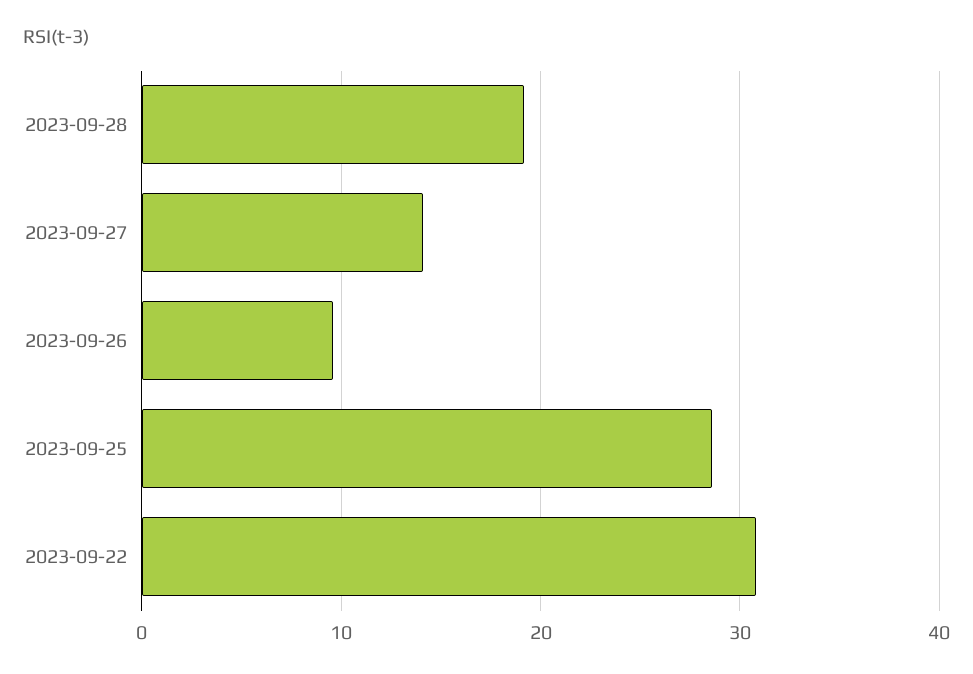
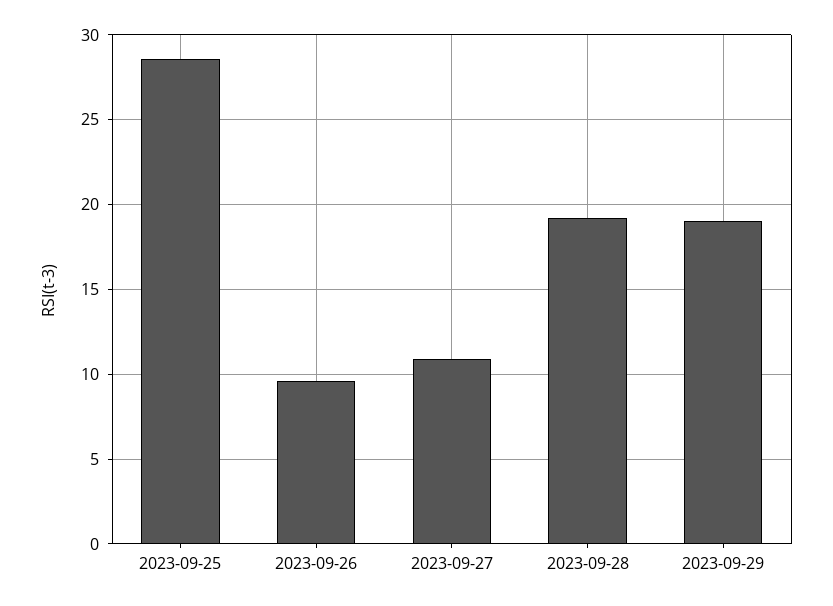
2023-09-27: 14 -> 11
2023-09-22: 31 -> none
2023-09-29: none -> 19

